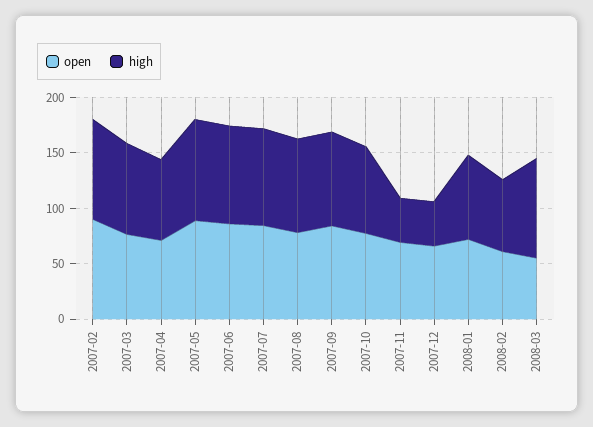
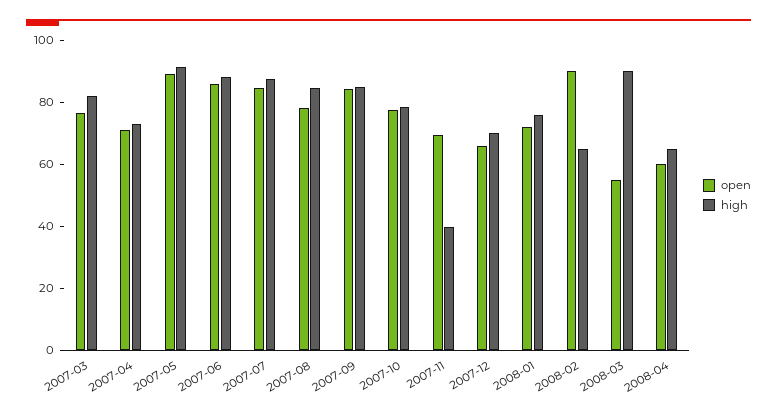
open, 2007-02: 90 -> none
high, 2007-02: 90 -> none
high, 2007-12: 40 -> 70
open, 2008-02: 60 -> 90
open, 2008-04: none -> 60
high, 2008-04: none -> 65

